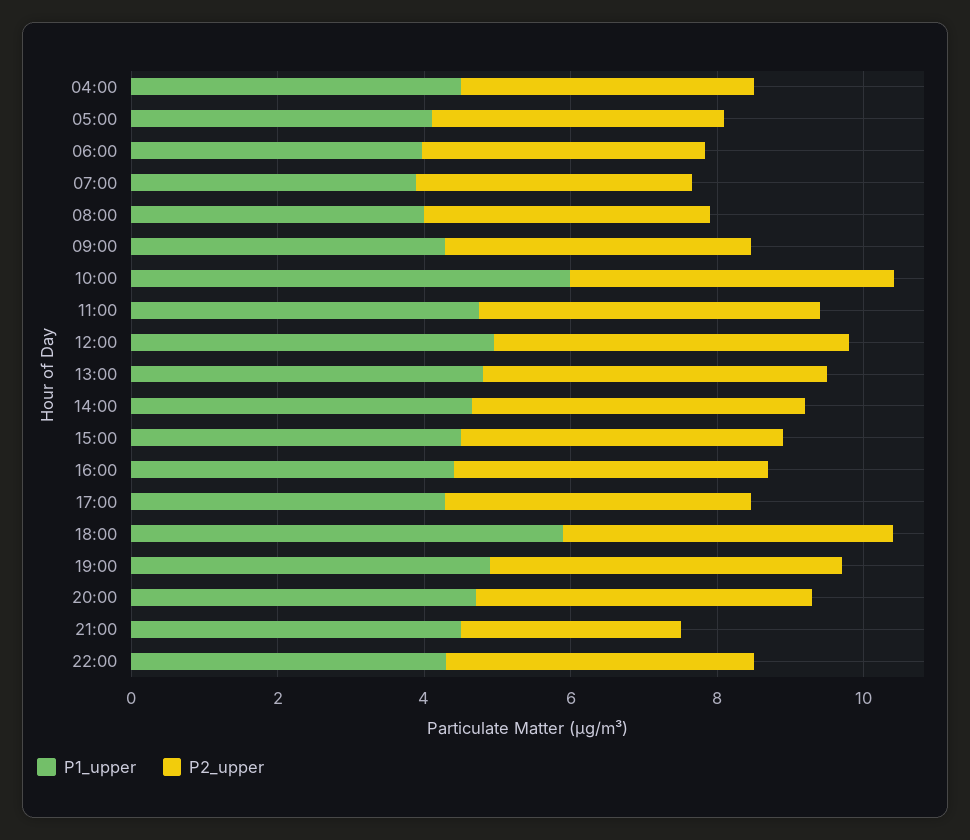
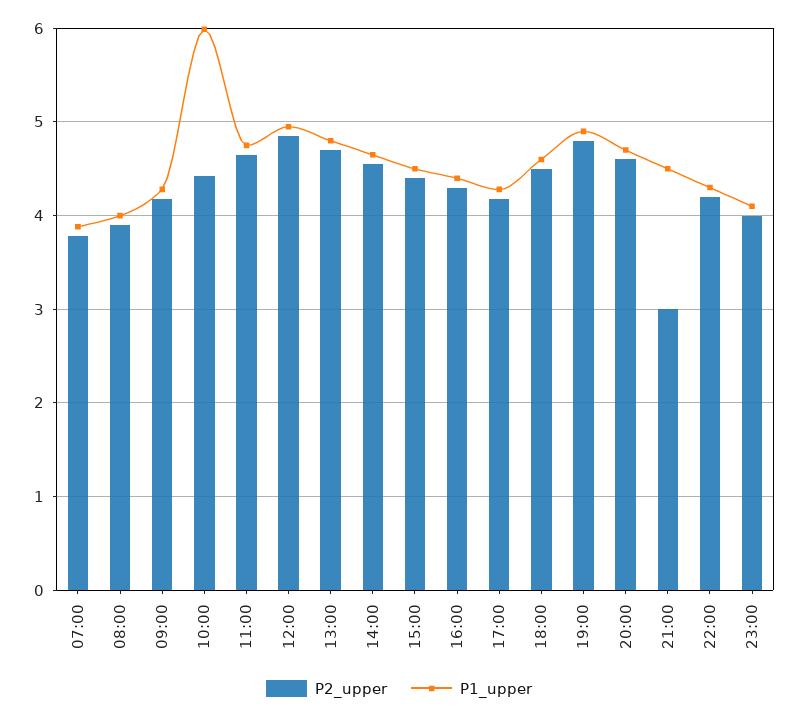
P1_upper, 04:00: 4.5 -> none
P2_upper, 04:00: 4 -> none
P1_upper, 05:00: 4 -> none
P2_upper, 05:00: 4 -> none
P1_upper, 06:00: 4 -> none
P2_upper, 06:00: 4 -> none
P1_upper, 18:00: 6 -> 4.6
P2_upper, 23:00: none -> 4
P1_upper, 23:00: none -> 4.1

